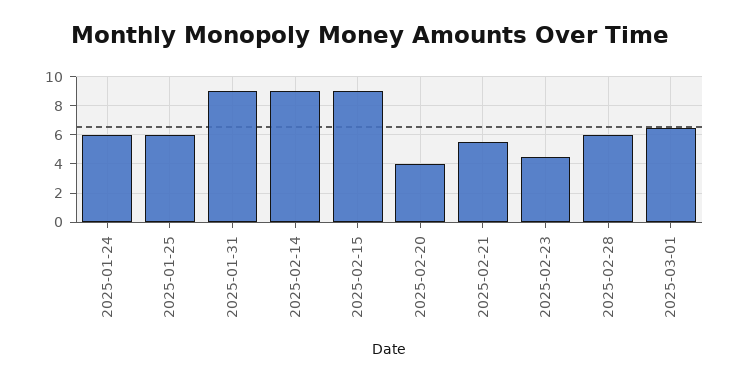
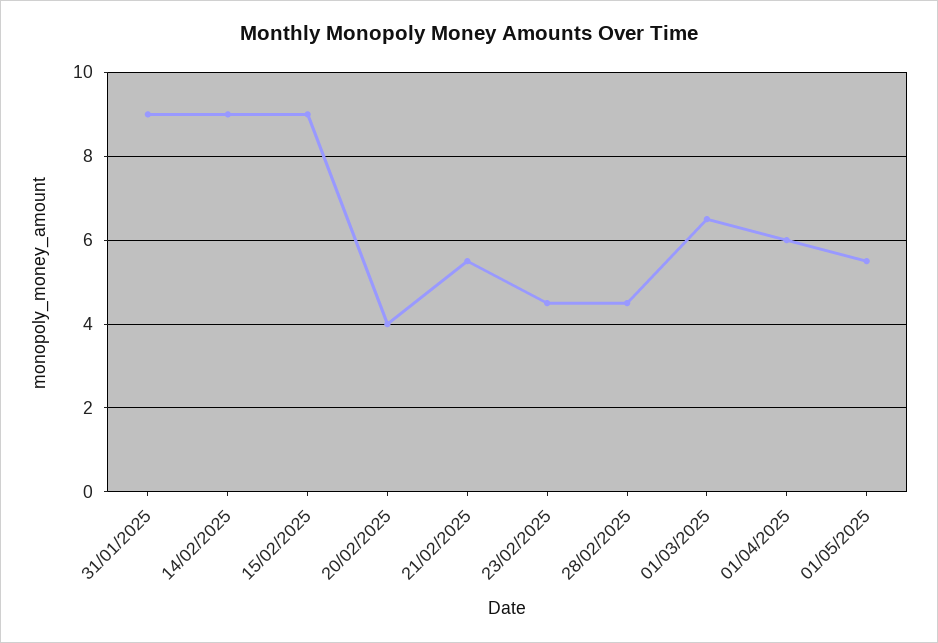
2025-01-24: 6 -> none
2025-01-25: 6 -> none
2025-02-28: 6 -> 4.5
01/04/2025: none -> 6
01/05/2025: none -> 5.5

